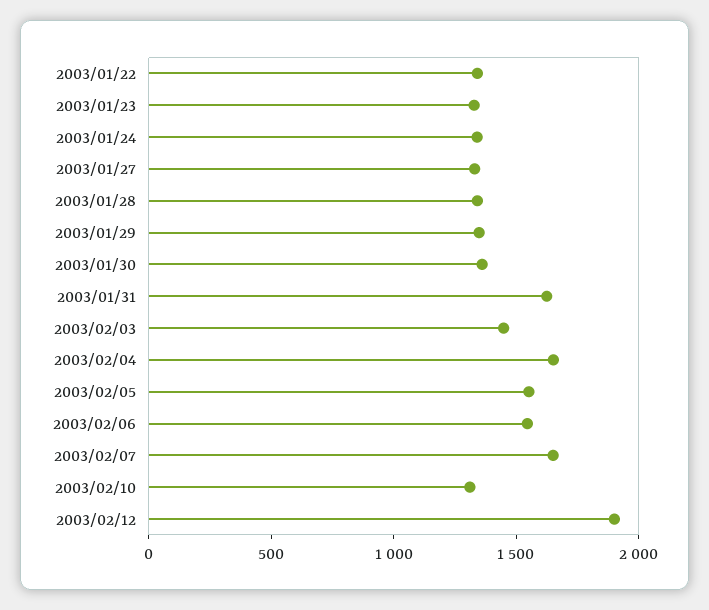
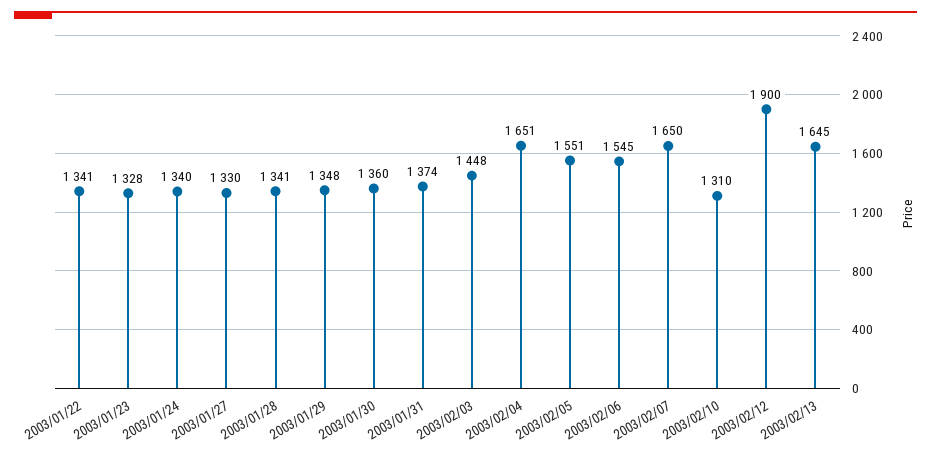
2003/01/31: 1600 -> 1374
2003/02/13: none -> 1645

